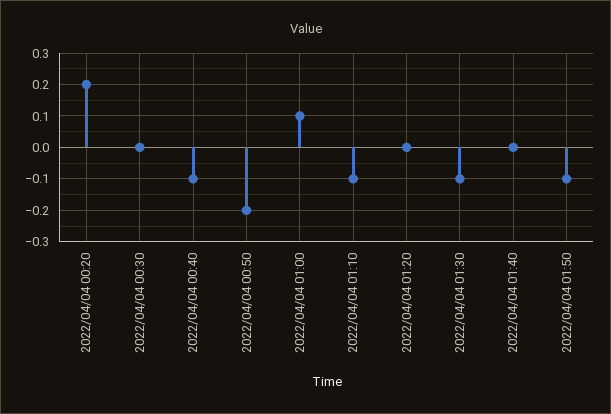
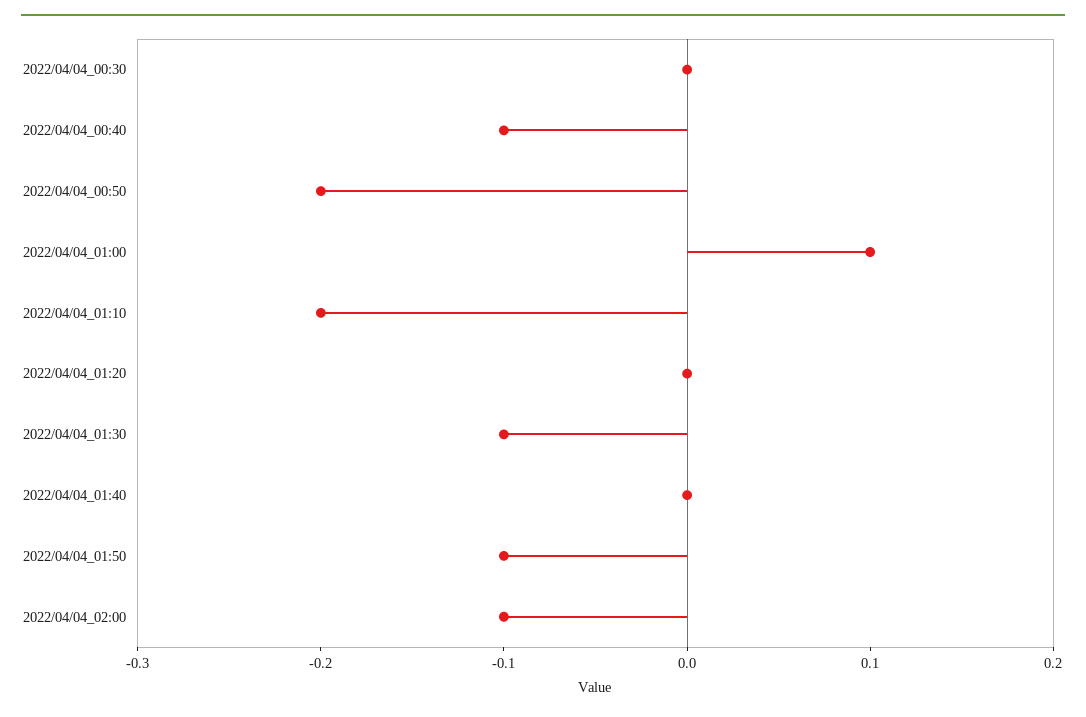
2022/04/04 00:20: 0.2 -> none
2022/04/04 01:10: -0.1 -> -0.2
2022/04/04_02:00: none -> -0.1

